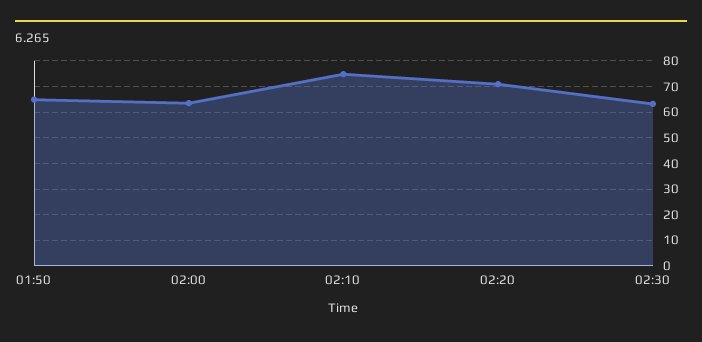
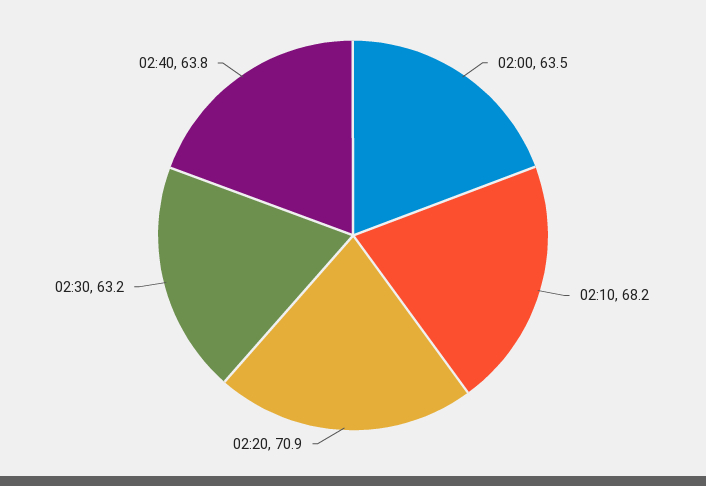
01:50: 65 -> none
02:10: 75 -> 68.2
02:40: none -> 63.8

